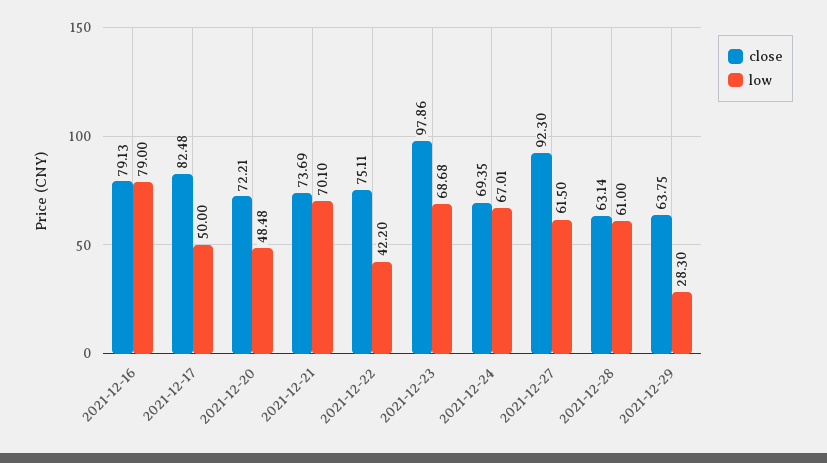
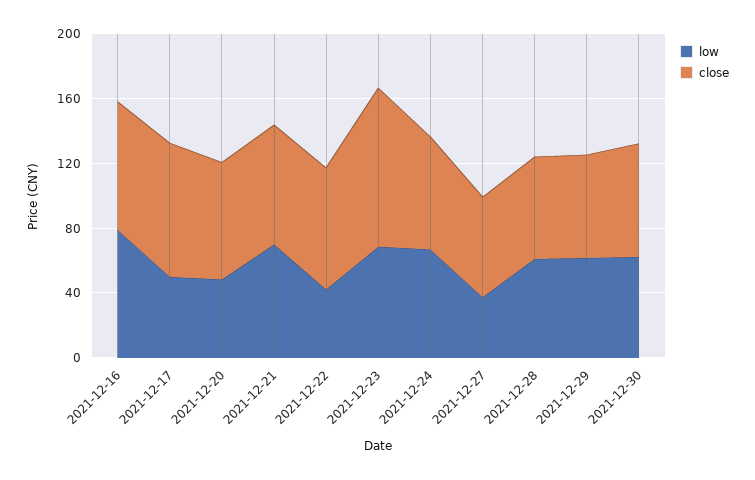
close, 2021-12-27: 92.3 -> 60
low, 2021-12-27: 61.5 -> 40
low, 2021-12-29: 28.3 -> 60
low, 2021-12-30: none -> 60
close, 2021-12-30: none -> 70

